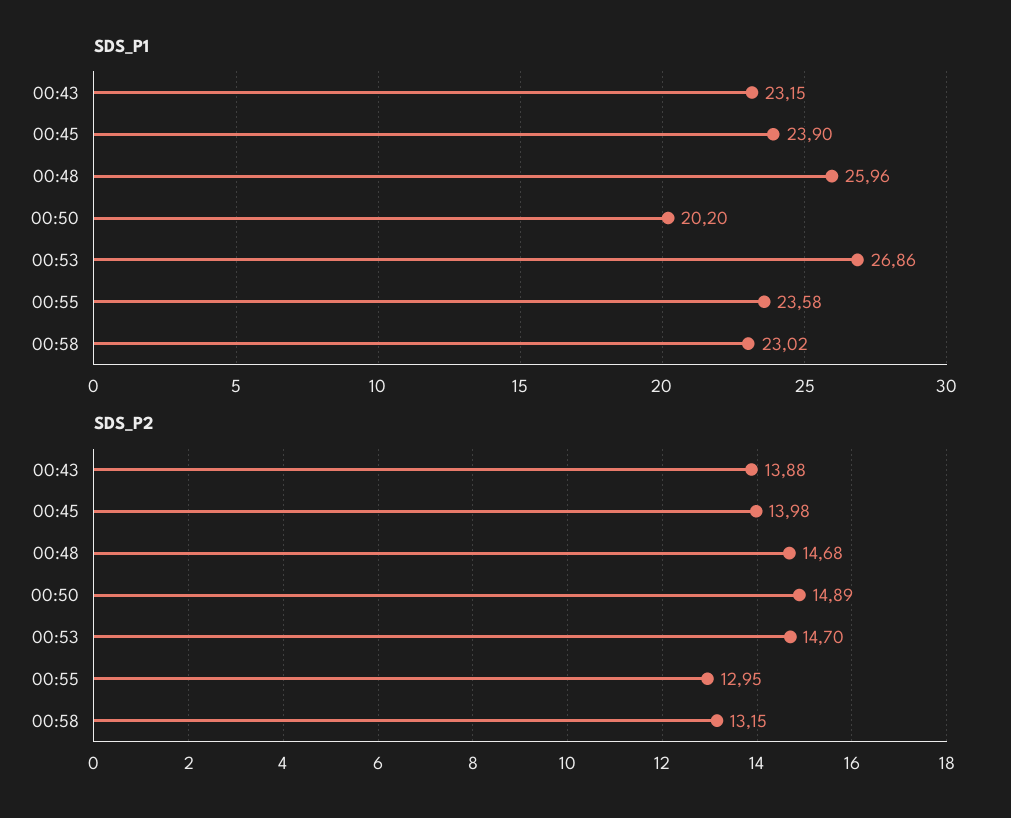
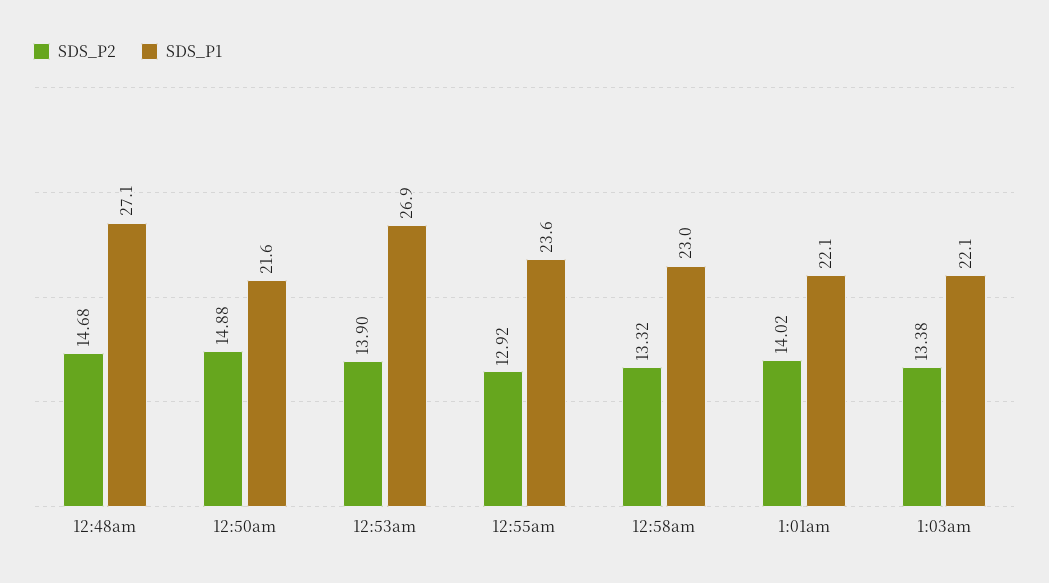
SDS_P1, 00:43: 23.15 -> none
SDS_P1, 00:45: 23.9 -> none
SDS_P1, 00:48: 25.96 -> 27.1
SDS_P1, 00:50: 20.2 -> 21.6
SDS_P2, 00:43: 13.88 -> none
SDS_P2, 00:45: 13.98 -> none
SDS_P2, 00:50: 14.89 -> 14.88
SDS_P2, 00:53: 14.7 -> 13.9
SDS_P2, 00:55: 12.95 -> 12.92
SDS_P2, 00:58: 13.15 -> 13.32
SDS_P2, 1:01am: none -> 14.02
SDS_P1, 1:01am: none -> 22.1
SDS_P2, 1:03am: none -> 13.38
SDS_P1, 1:03am: none -> 22.1

